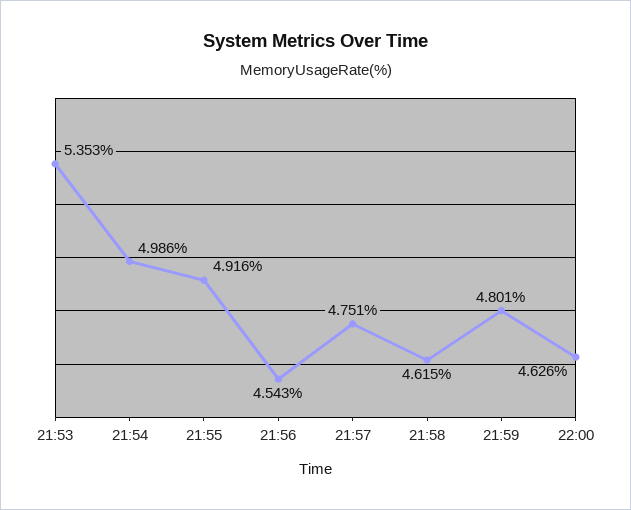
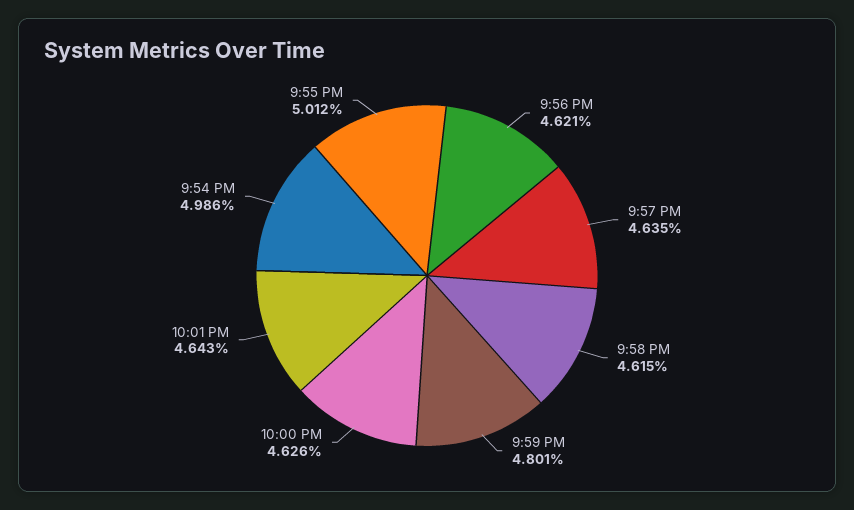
21:53: 5.353 -> none
21:55: 4.916 -> 5.012
21:56: 4.543 -> 4.621
21:57: 4.751 -> 4.635
10:01 PM: none -> 4.643

